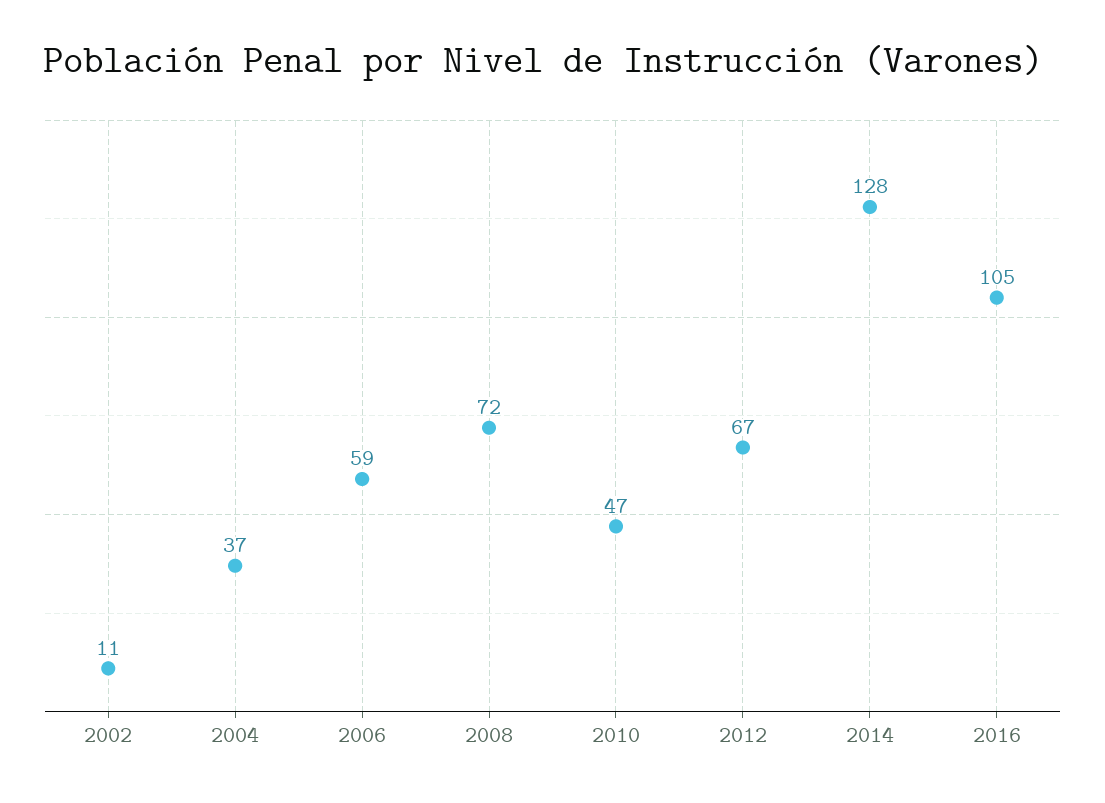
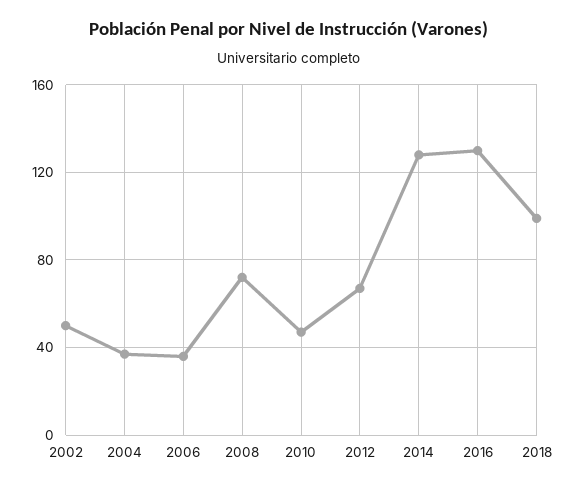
2002: 11 -> 50
2006: 59 -> 35
2016: 105 -> 130
2018: none -> 100

